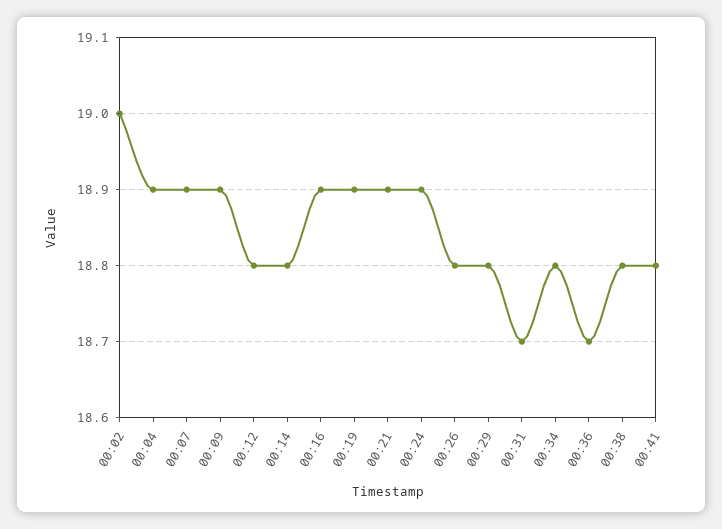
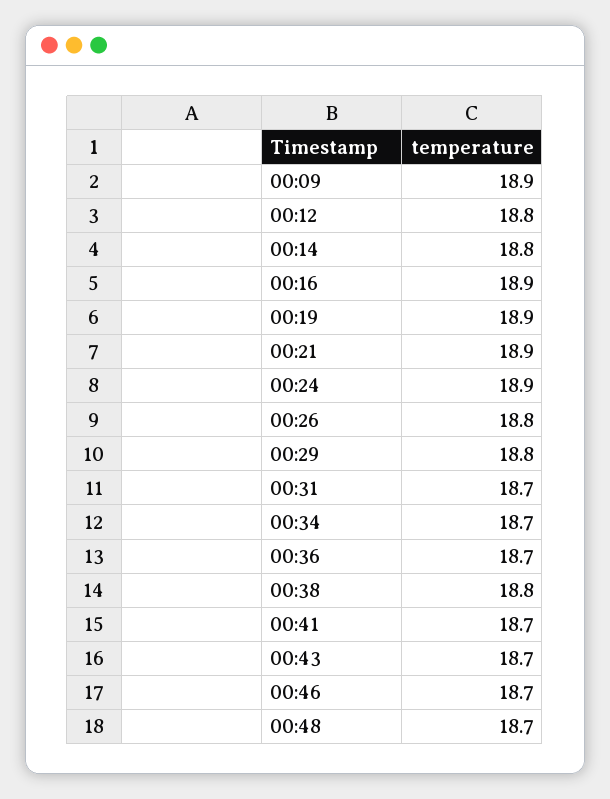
00:02: 19 -> none
00:04: 18.9 -> none
00:07: 18.9 -> none
00:34: 18.8 -> 18.7
00:41: 18.8 -> 18.7
00:43: none -> 18.7
00:46: none -> 18.7
00:48: none -> 18.7

